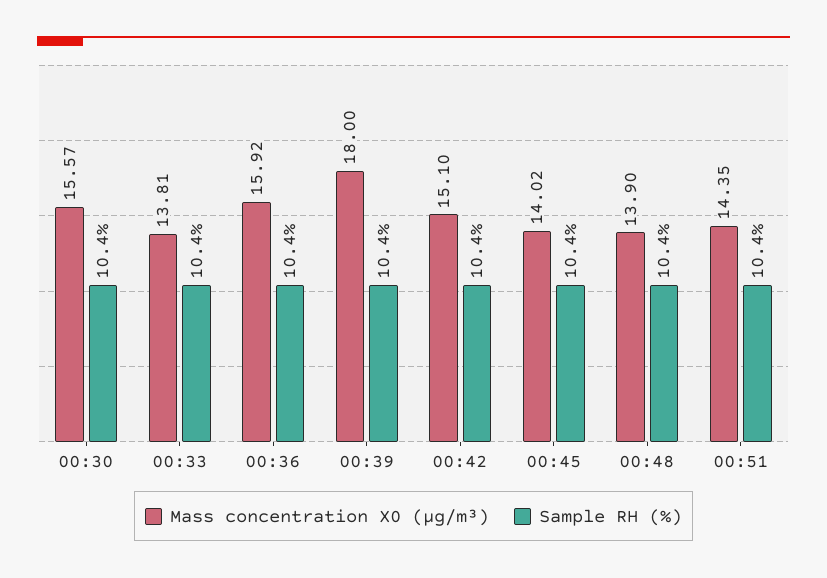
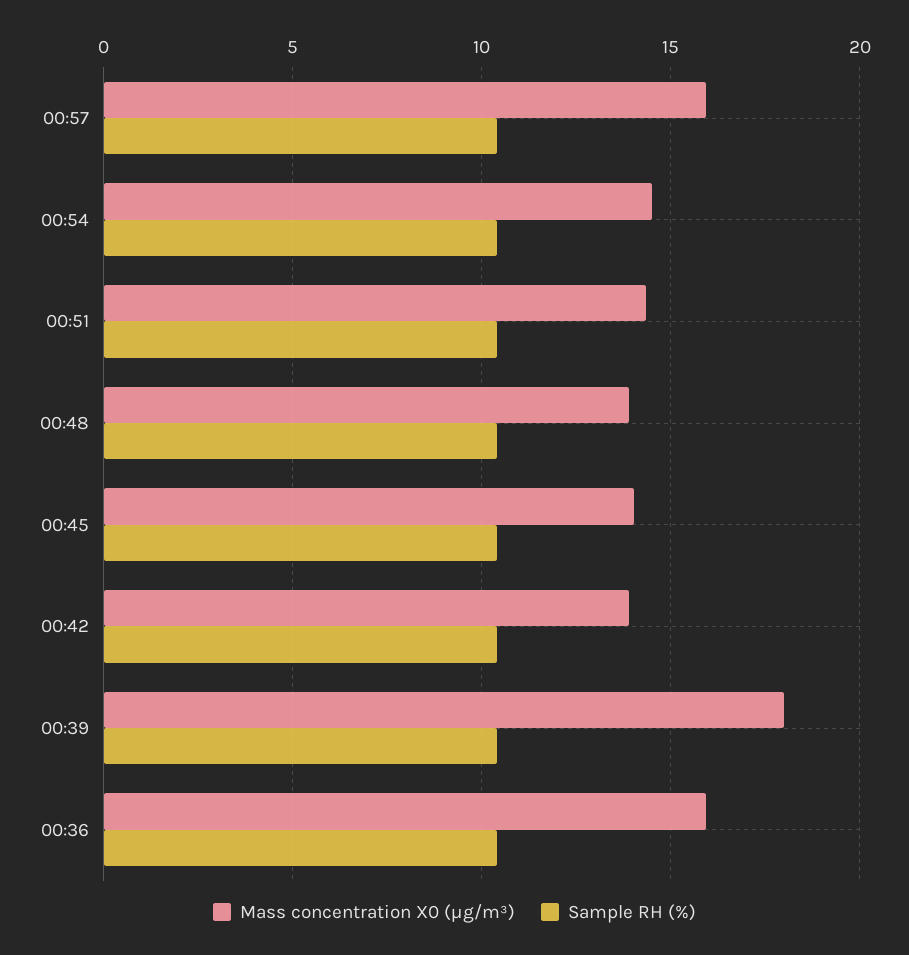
Mass concentration X0 (μg/m³), 00:30: 15.57 -> none
Sample RH (%), 00:30: 10.4 -> none
Mass concentration X0 (μg/m³), 00:33: 13.81 -> none
Sample RH (%), 00:33: 10.4 -> none
Mass concentration X0 (μg/m³), 00:42: 15.1 -> 14
Mass concentration X0 (μg/m³), 00:57: none -> 16
Sample RH (%), 00:57: none -> 10.5
Mass concentration X0 (μg/m³), 00:54: none -> 14.5
Sample RH (%), 00:54: none -> 10.5

